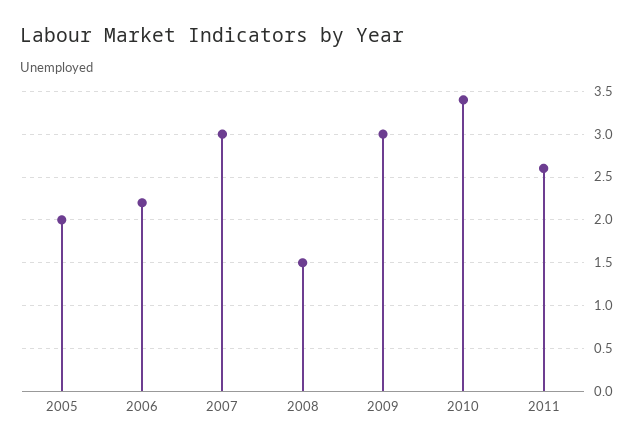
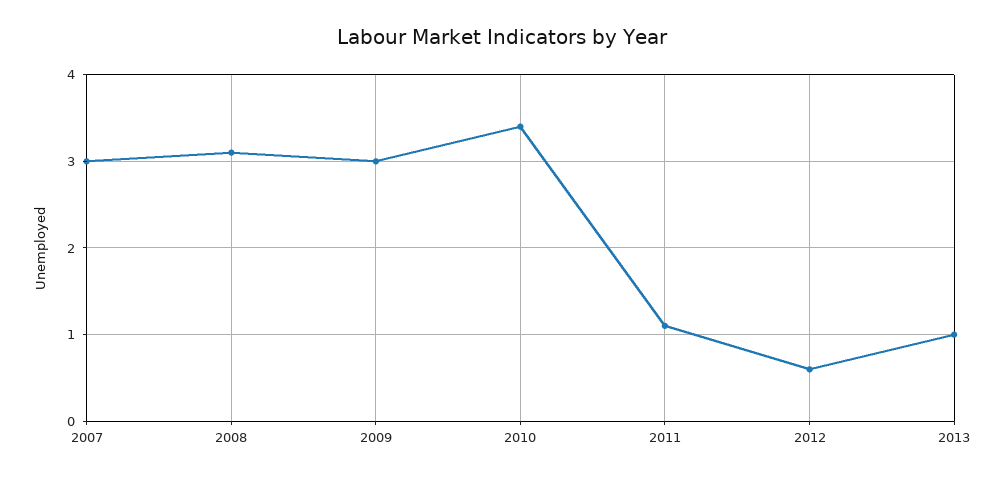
2005: 2 -> none
2006: 2.2 -> none
2008: 1.5 -> 3.1
2011: 2.6 -> 1.1
2012: none -> 0.6
2013: none -> 1

